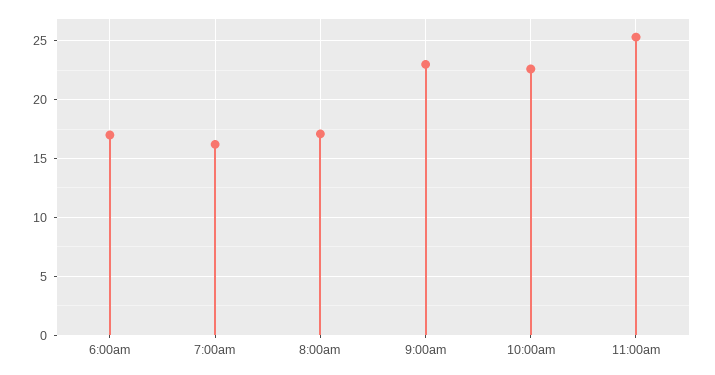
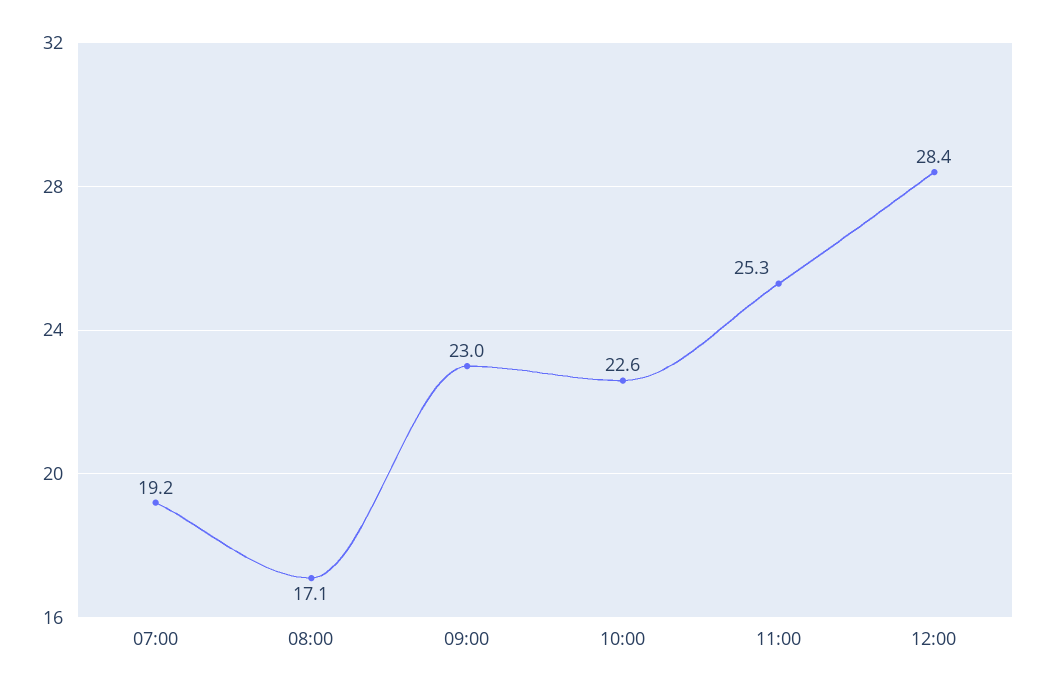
6:00am: 17 -> none
7:00am: 16 -> 19.2
12:00: none -> 28.4

